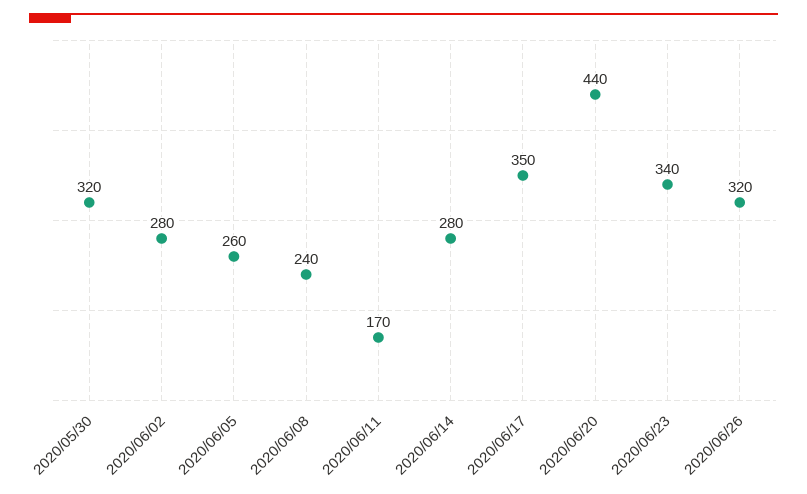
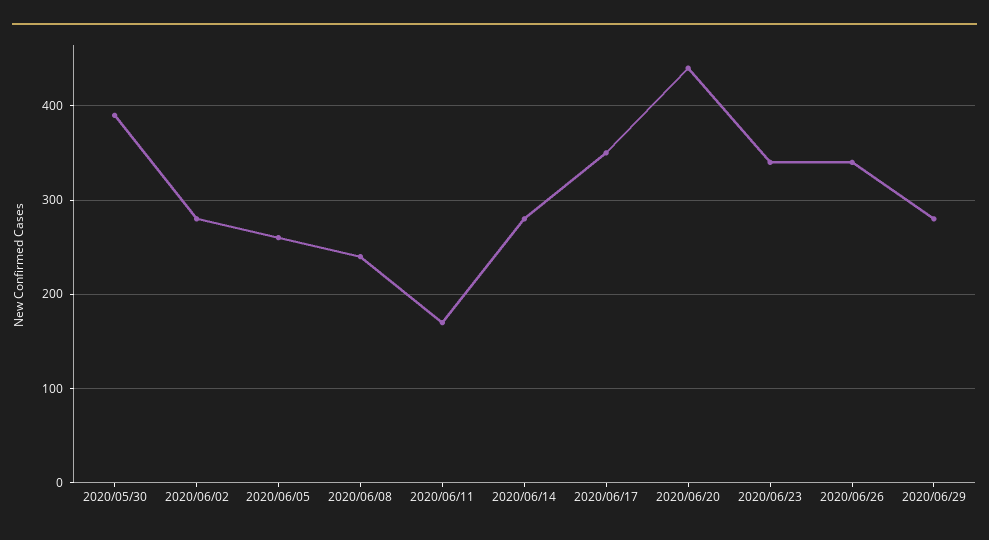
2020/05/30: 320 -> 390
2020/06/26: 320 -> 340
2020/06/29: none -> 280

